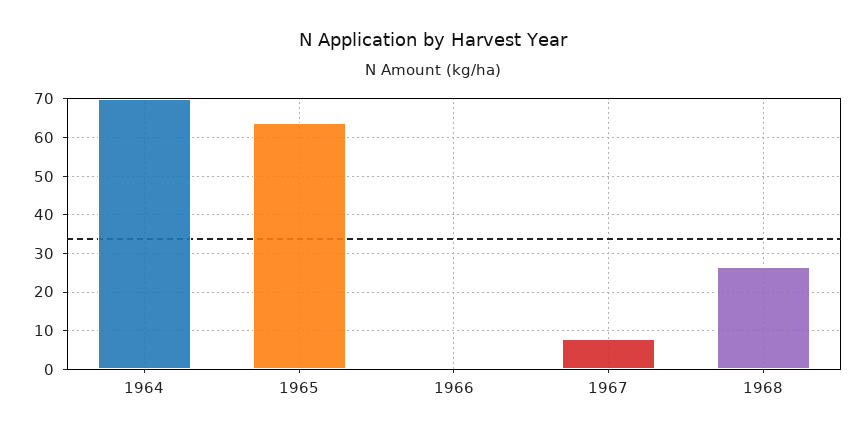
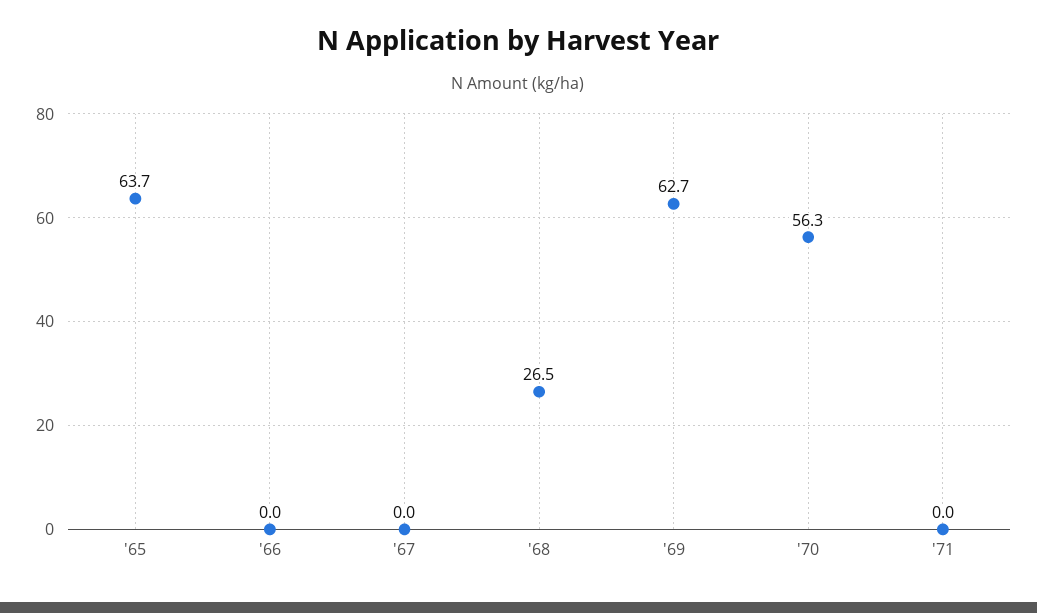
1964: 70 -> none
1967: 8 -> 0
'69: none -> 62.7
'70: none -> 56.3
'71: none -> 0

